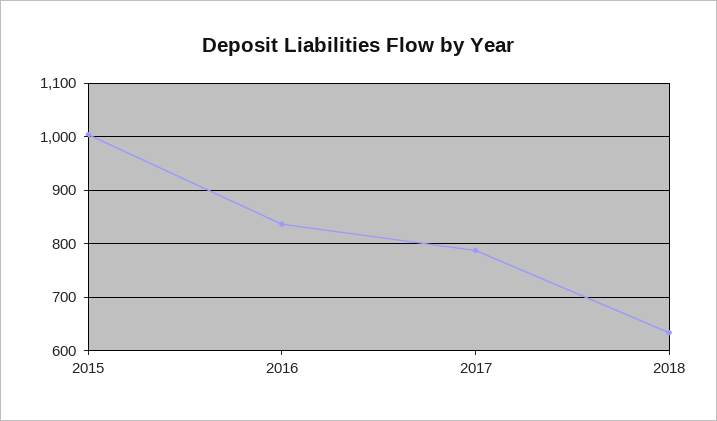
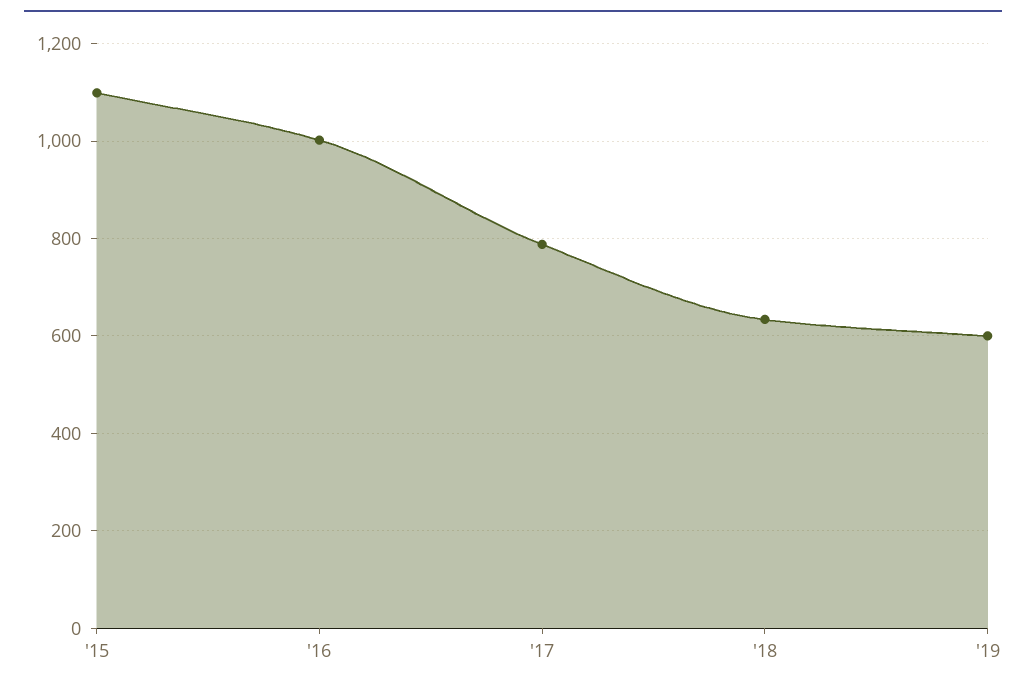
2015: 1000 -> 1100
2016: 840 -> 1000
'19: none -> 600

